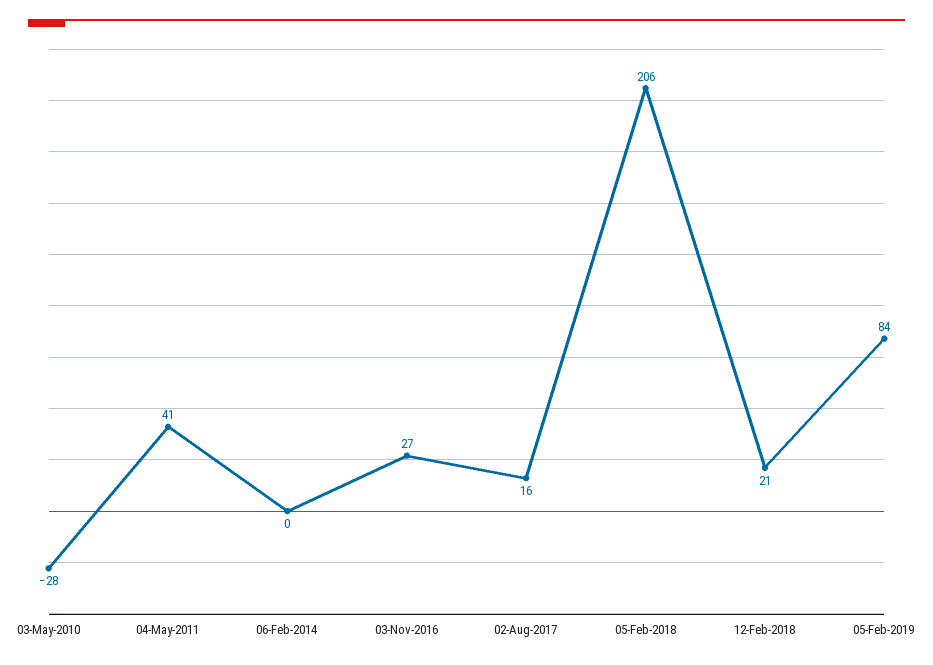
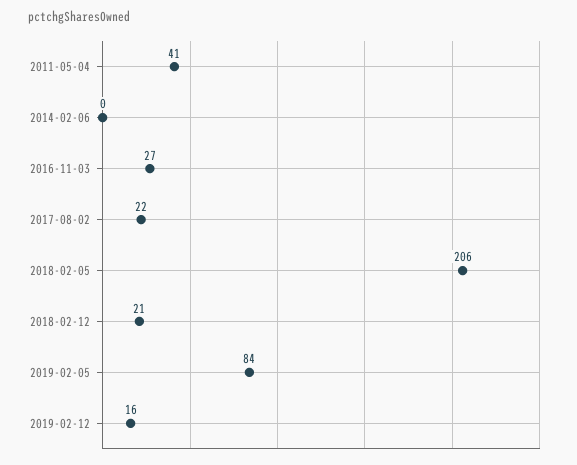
03-May-2010: -28 -> none
02-Aug-2017: 16 -> 22
2019-02-12: none -> 16

